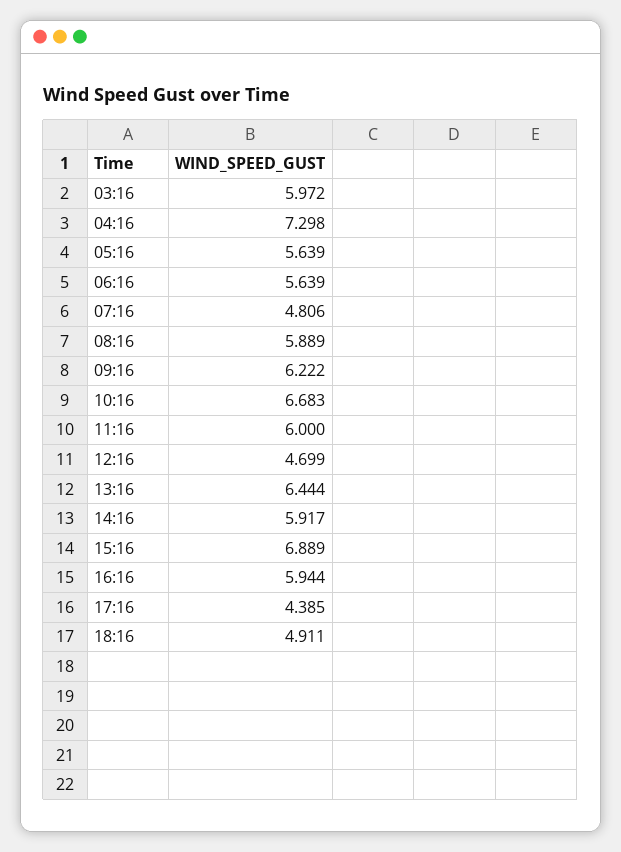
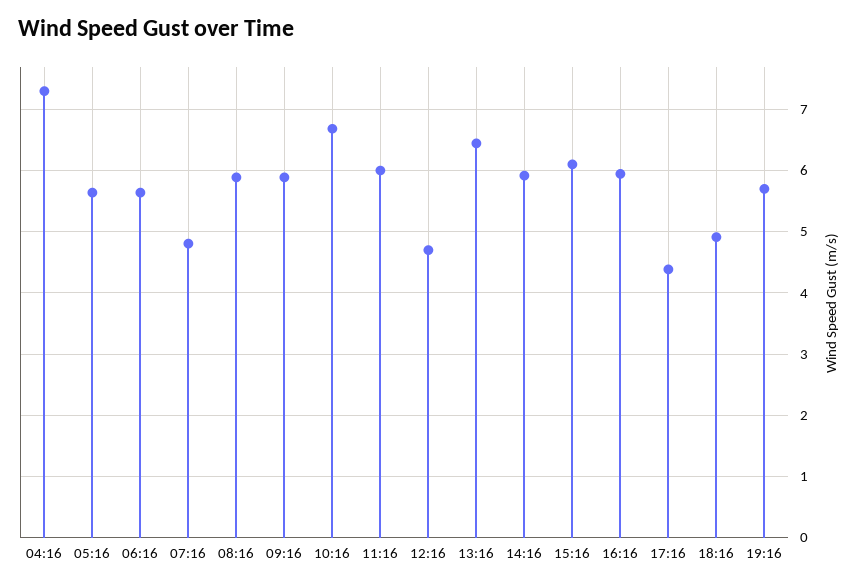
03:16: 5.972 -> none
09:16: 6.222 -> 5.9
15:16: 6.889 -> 6.1
19:16: none -> 5.7

